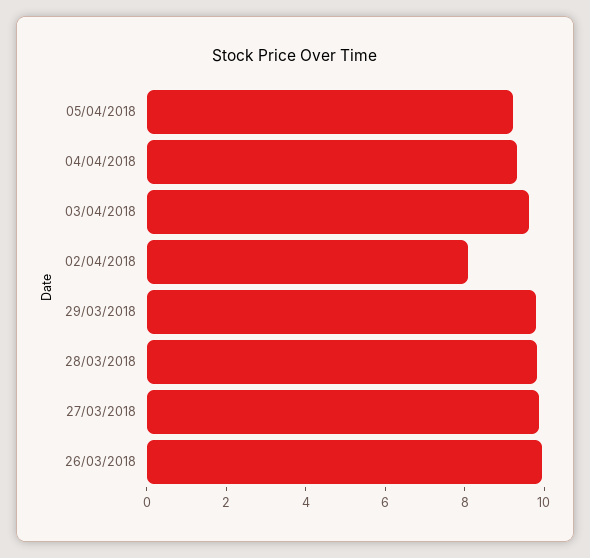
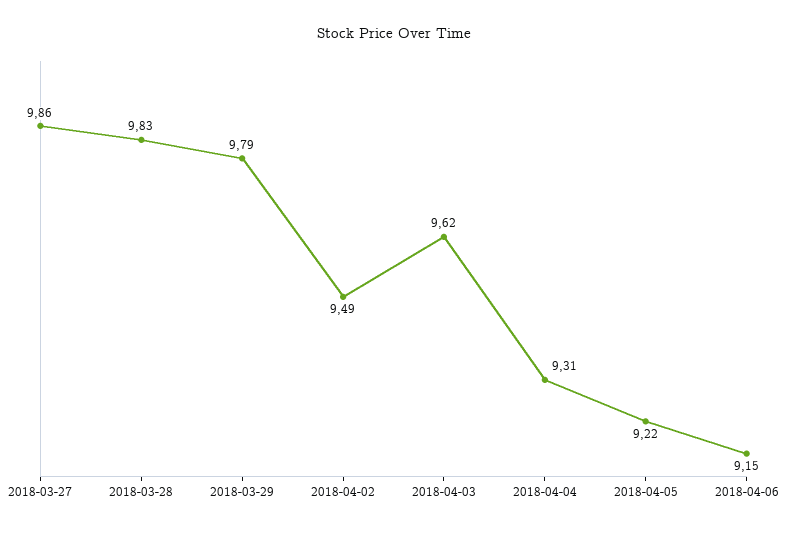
02/04/2018: 8 -> 9.49
26/03/2018: 10 -> none
2018-04-06: none -> 9.15

